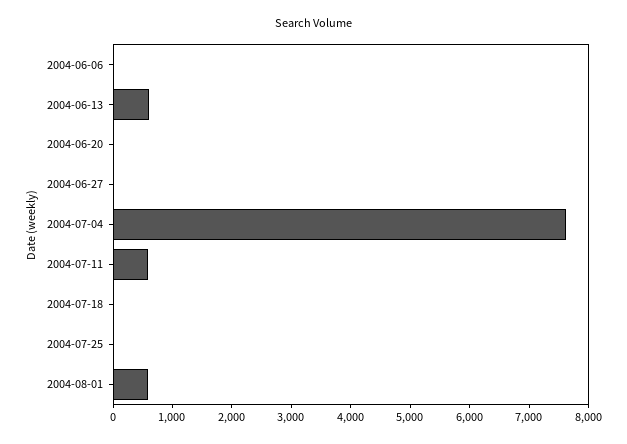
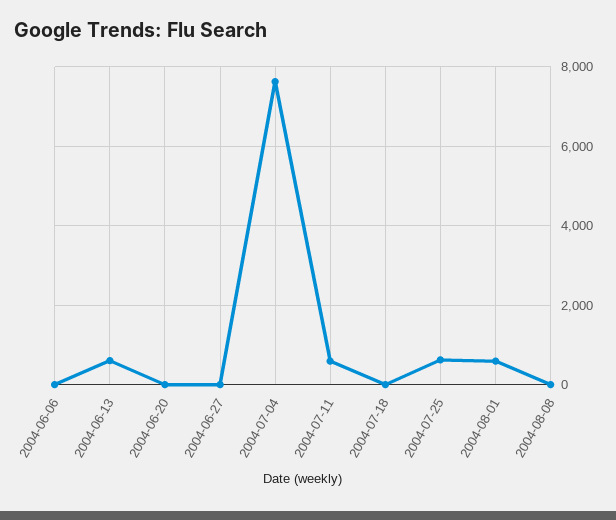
2004-07-25: 0 -> 600
2004-08-08: none -> 0

